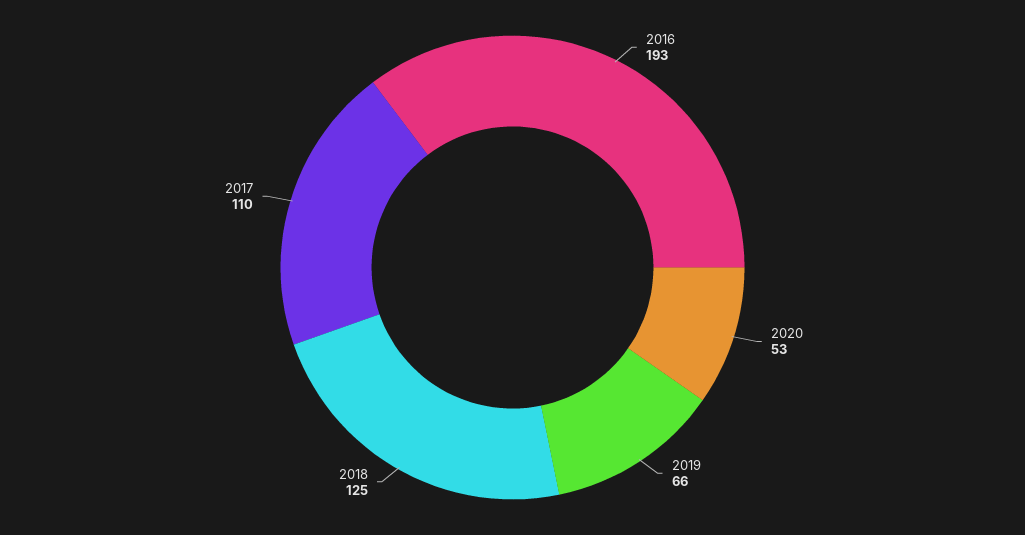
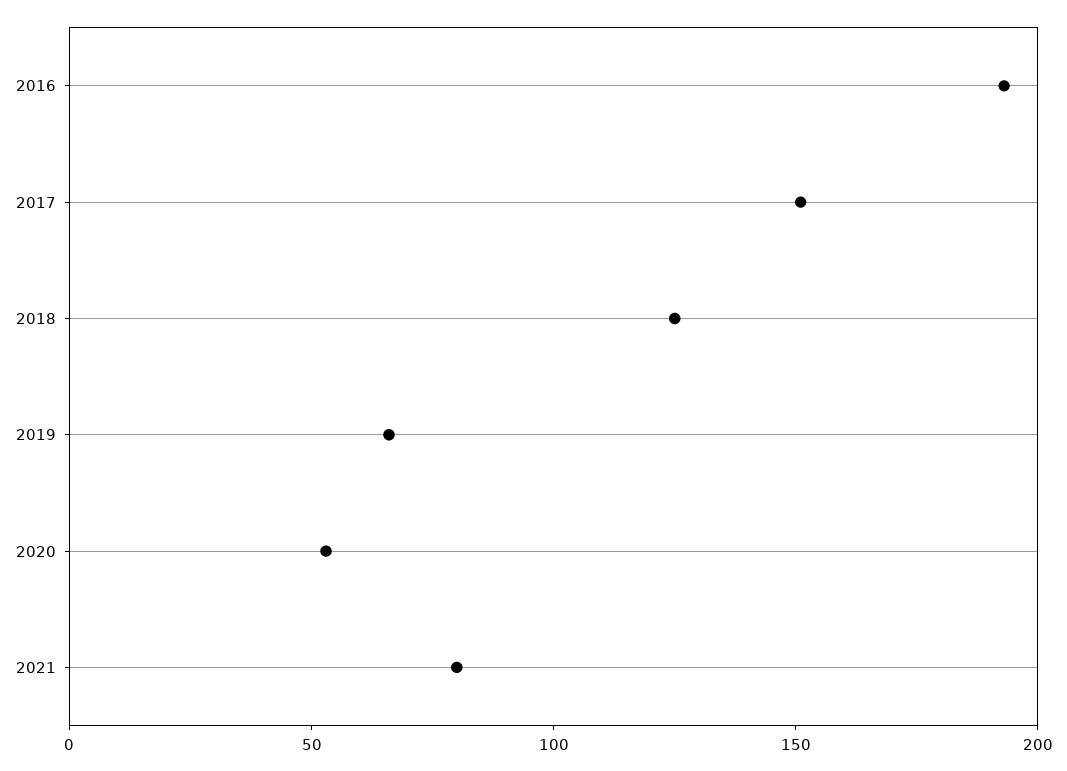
2017: 110 -> 150
2021: none -> 80

